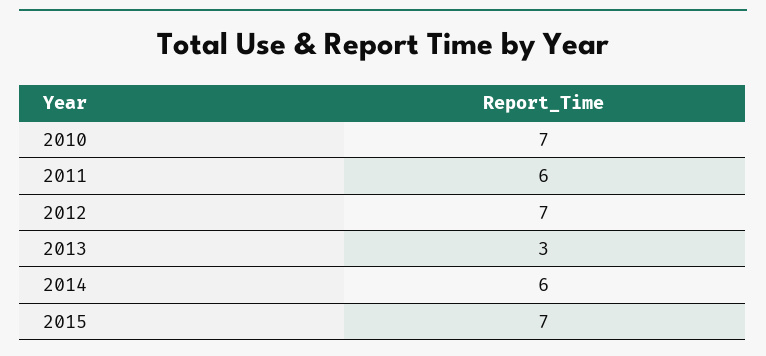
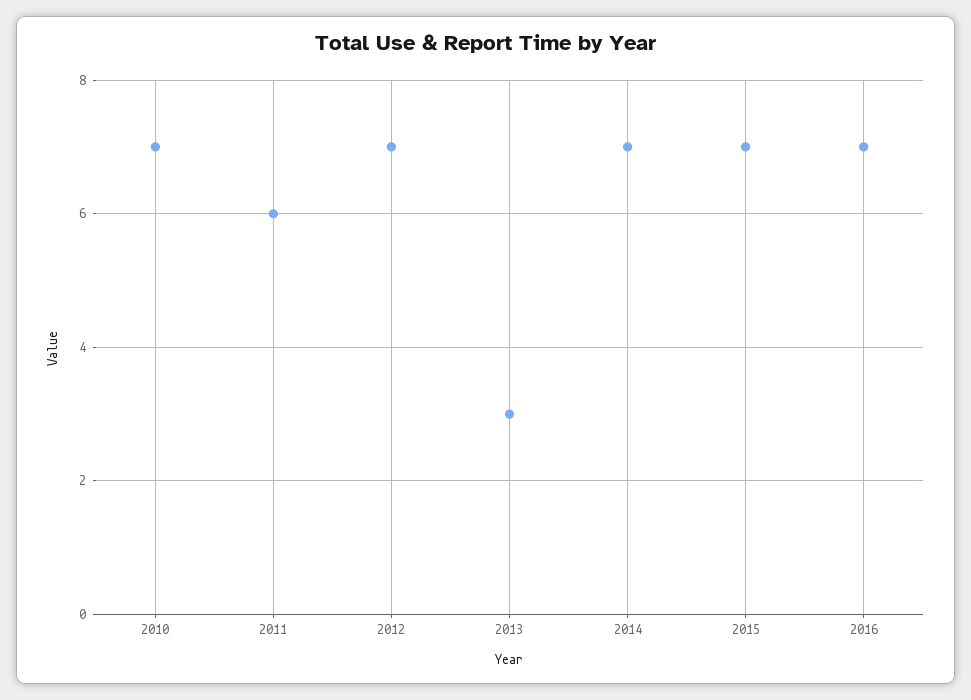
2014: 6 -> 7
2016: none -> 7

